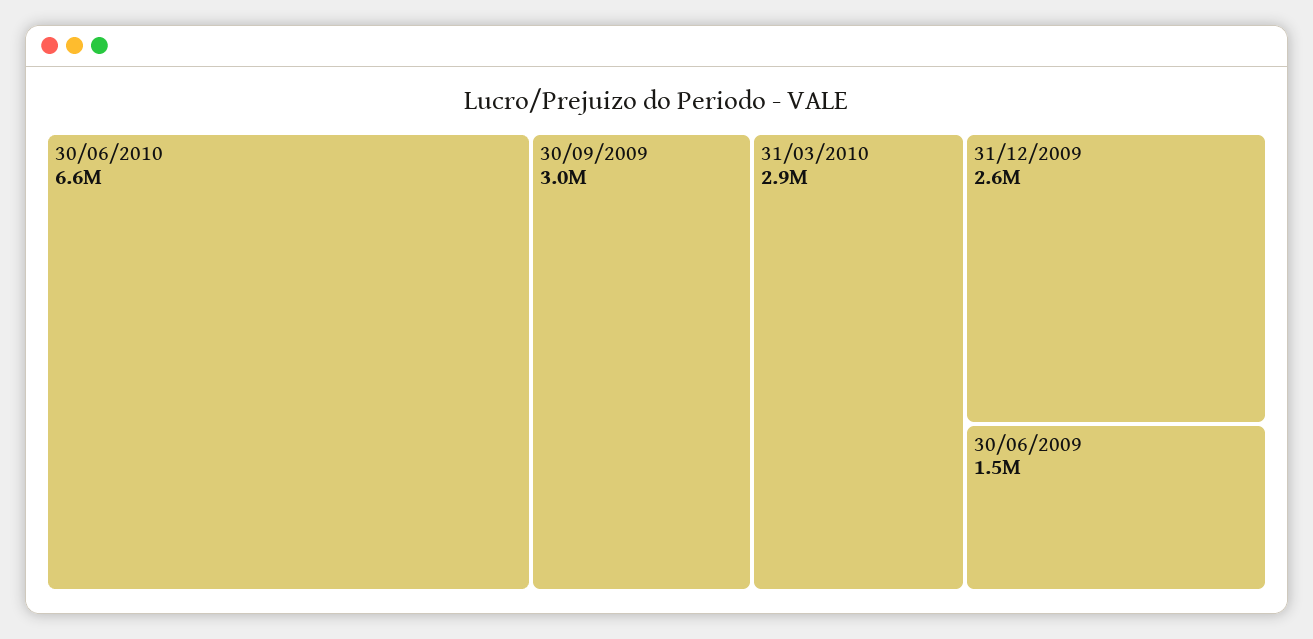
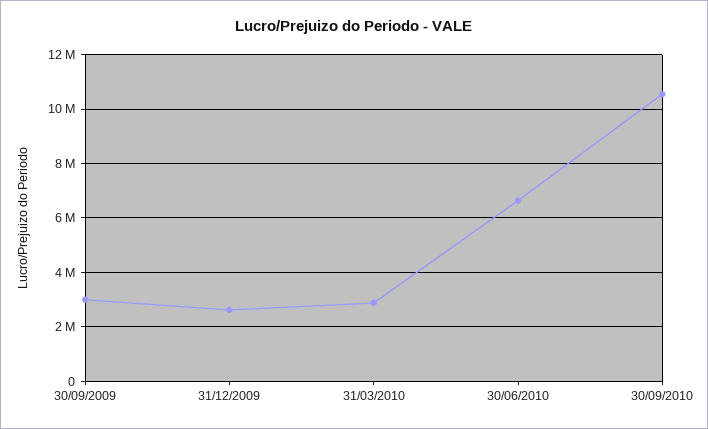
30/06/2009: 1500000 -> none
30/09/2010: none -> 10500000

